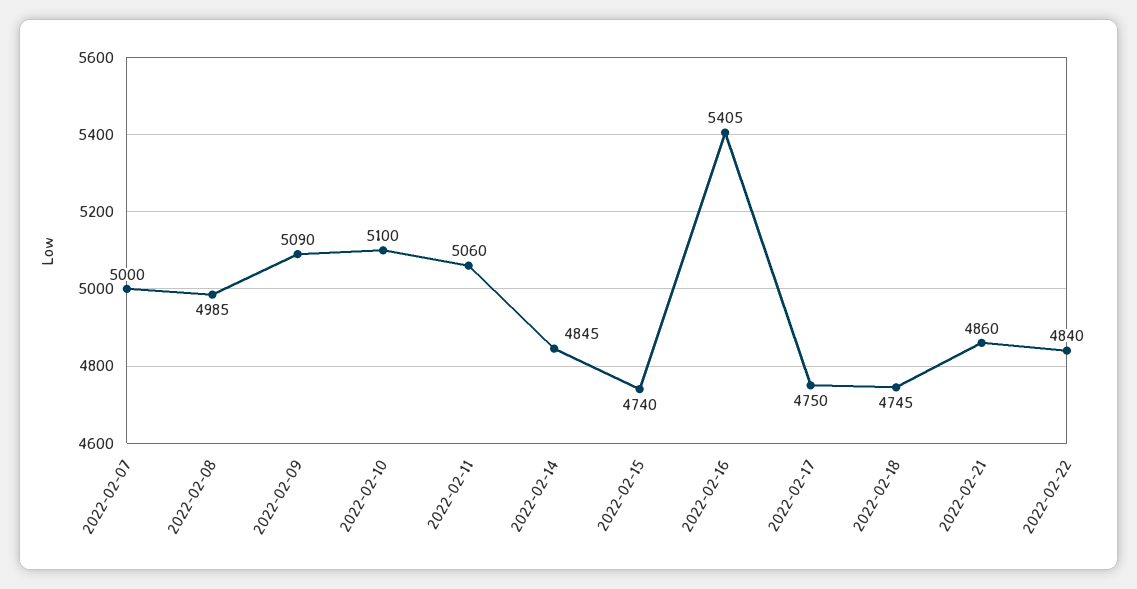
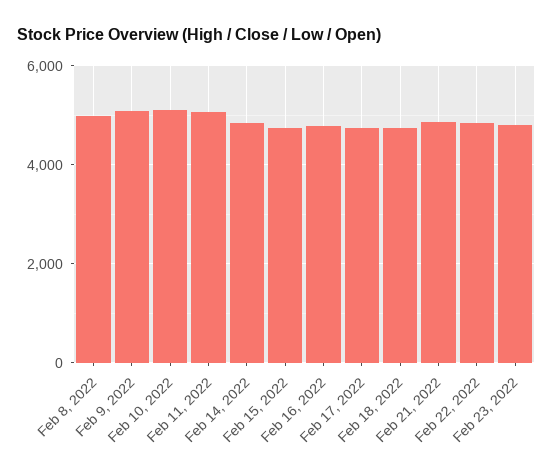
2022-02-07: 5000 -> none
2022-02-16: 5405 -> 4800
Feb 23, 2022: none -> 4800

